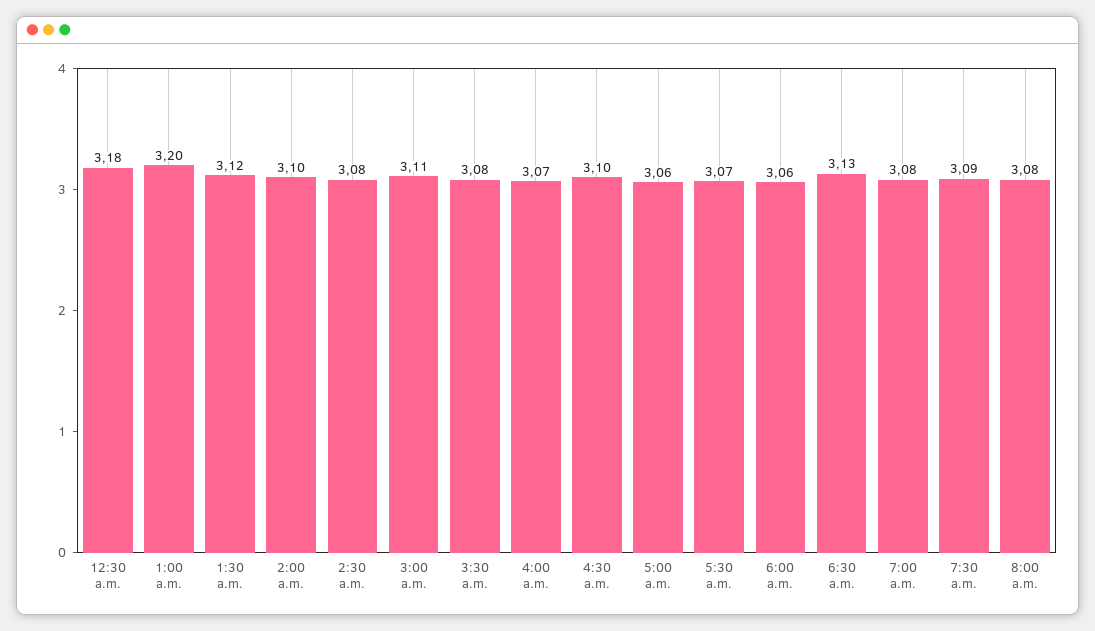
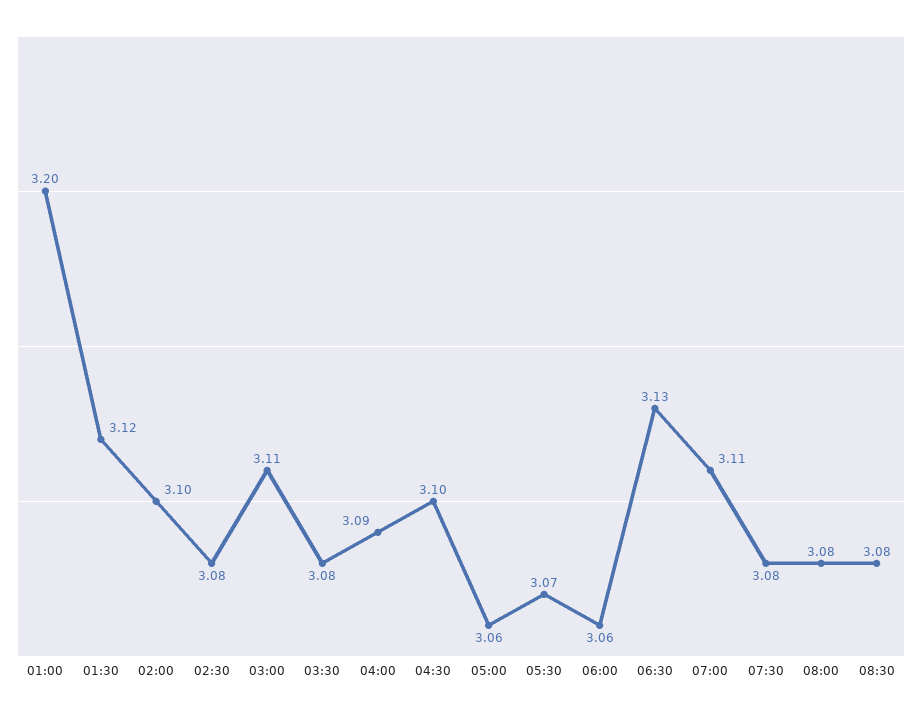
12:30 a.m.: 3.18 -> none
4:00 a.m.: 3.07 -> 3.09
7:00 a.m.: 3.08 -> 3.11
7:30 a.m.: 3.09 -> 3.08
08:30: none -> 3.08

